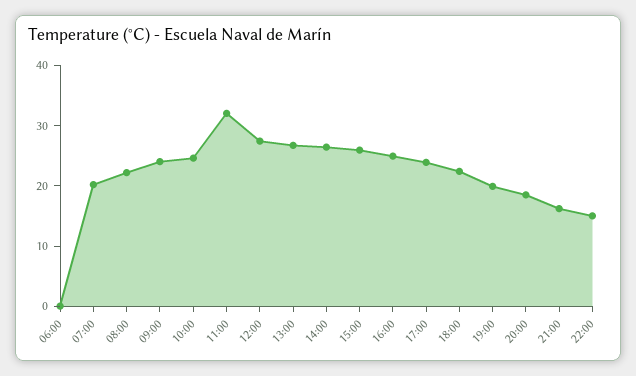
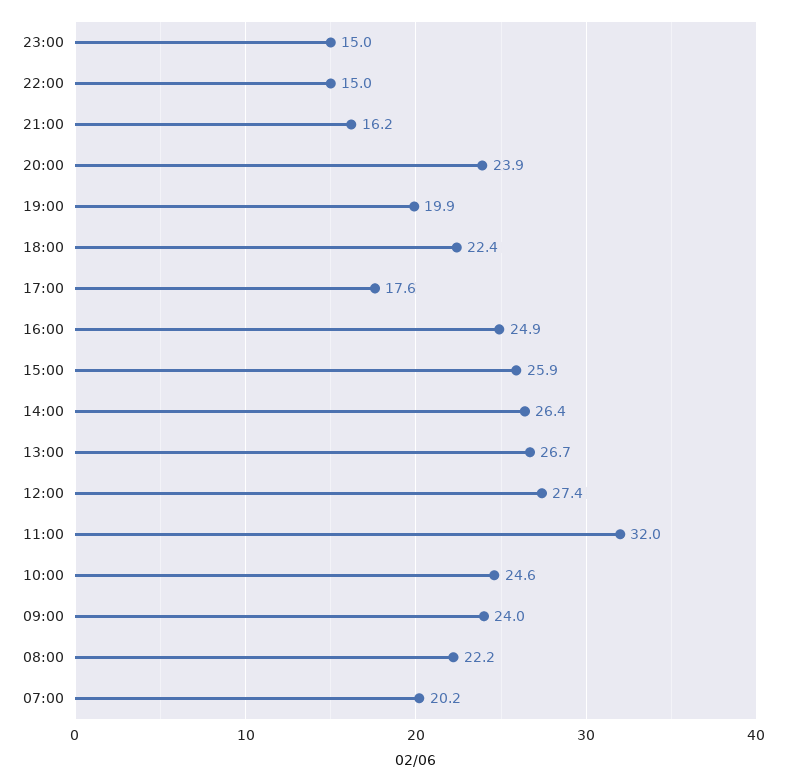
06:00: 0 -> none
17:00: 24 -> 17.6
20:00: 18 -> 23.9
23:00: none -> 15

